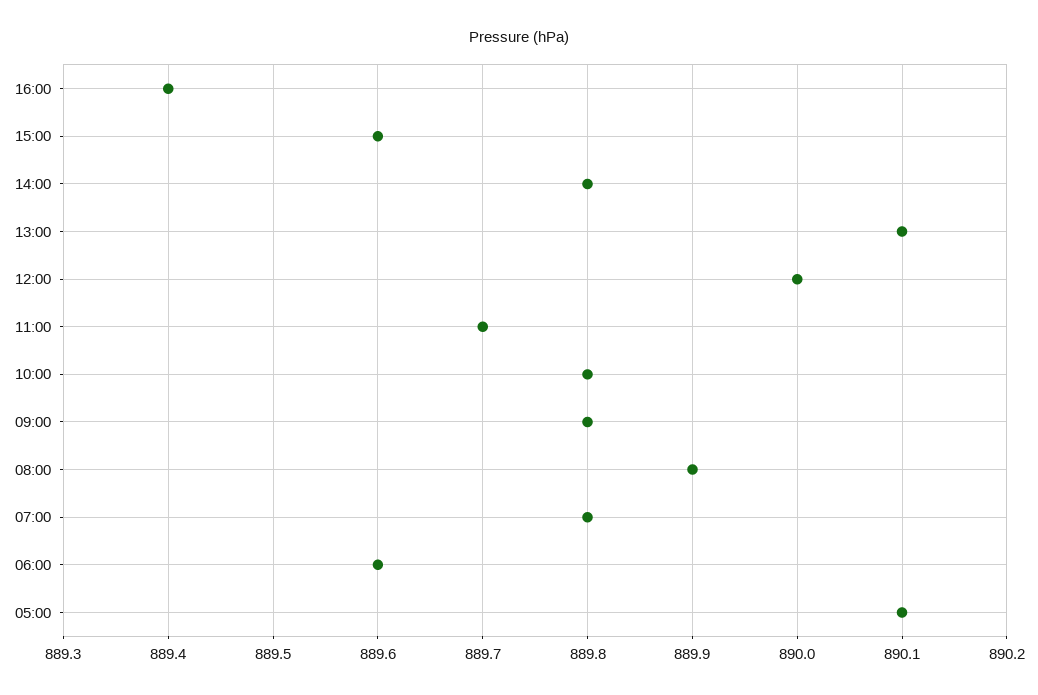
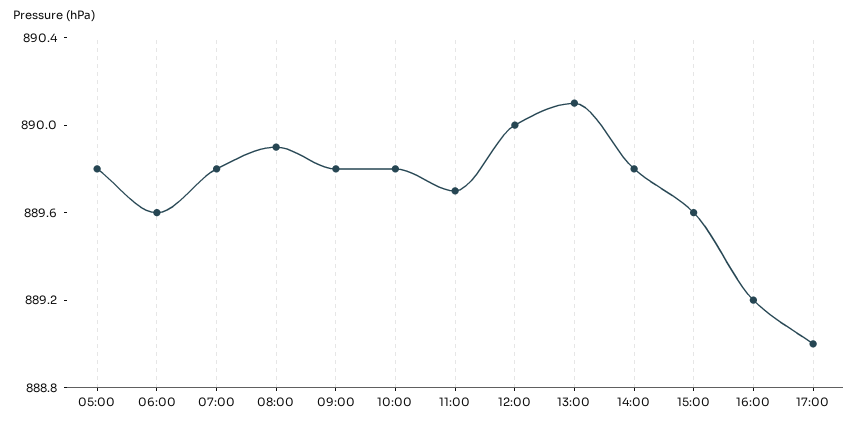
16:00: 889.4 -> 889.2
05:00: 890.1 -> 889.8
17:00: none -> 889

